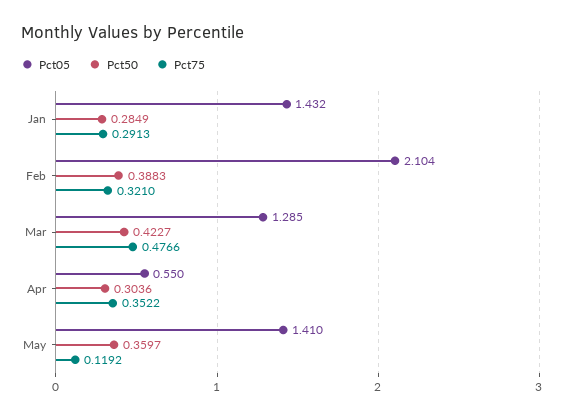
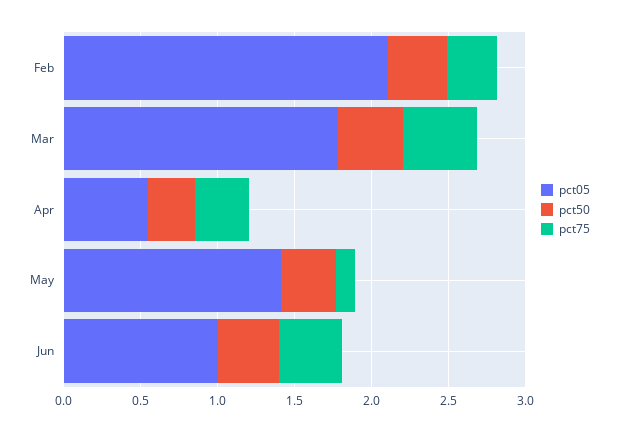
Pct05, Jan: 1.432 -> none
Pct50, Jan: 0.2849 -> none
Pct75, Jan: 0.2913 -> none
Pct05, Mar: 1.285 -> 1.8
Pct05, Jun: none -> 1
Pct50, Jun: none -> 0.4
Pct75, Jun: none -> 0.4

